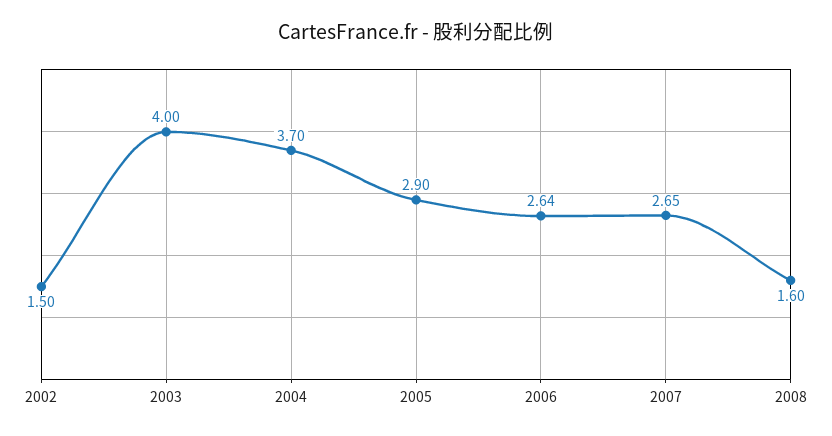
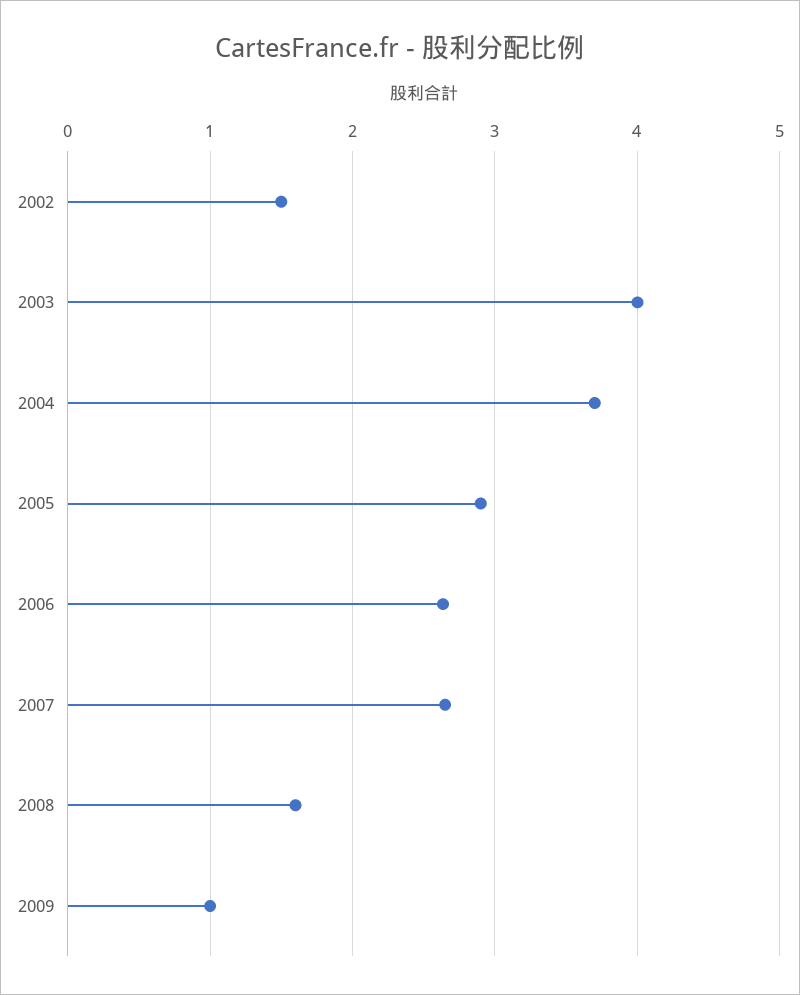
2009: none -> 1

